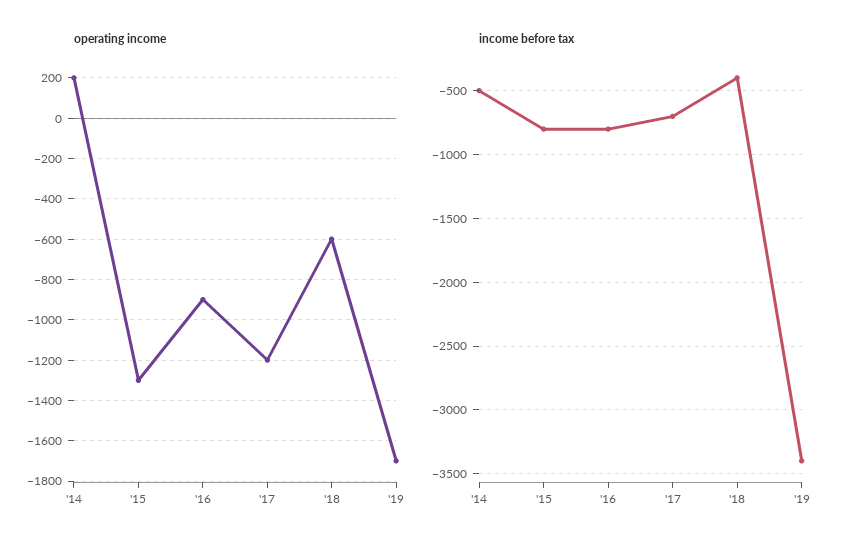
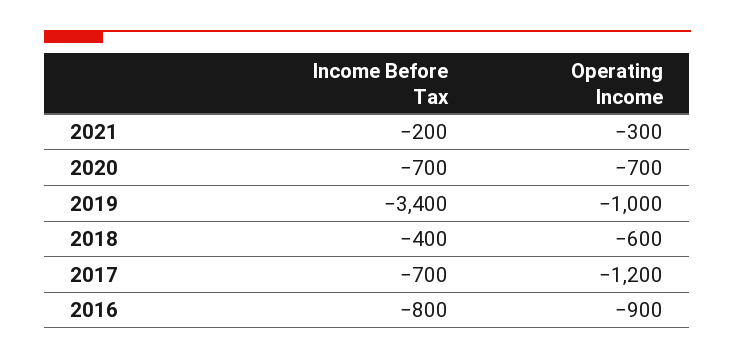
operating income, '14: 200 -> none
operating income, '15: -1300 -> none
operating income, '19: -1700 -> -1000
income before tax, '14: -500 -> none
income before tax, '15: -800 -> none
income before tax, 2021: none -> -200
operating income, 2021: none -> -300
income before tax, 2020: none -> -700
operating income, 2020: none -> -700

